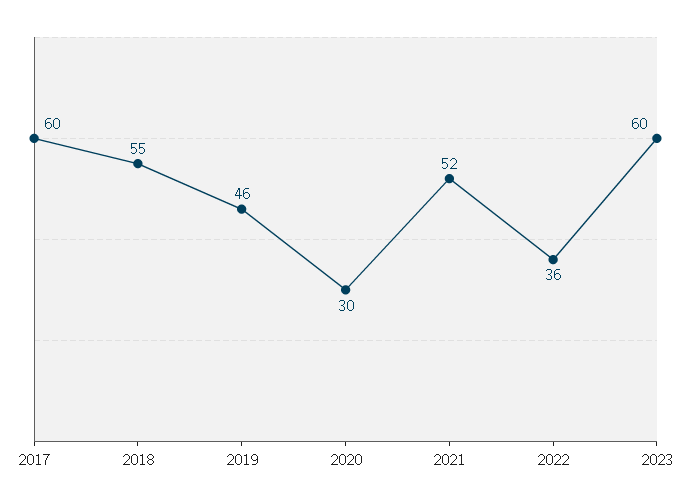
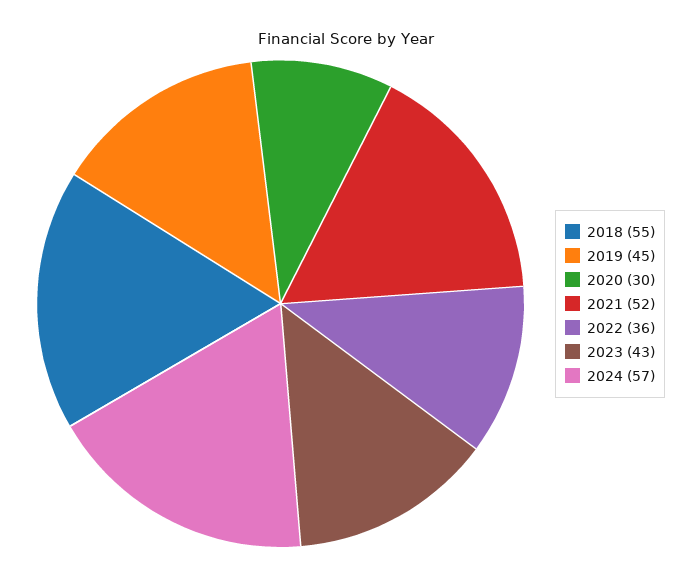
2017: 60 -> none
2019: 46 -> 45
2023: 60 -> 43
2024: none -> 57

